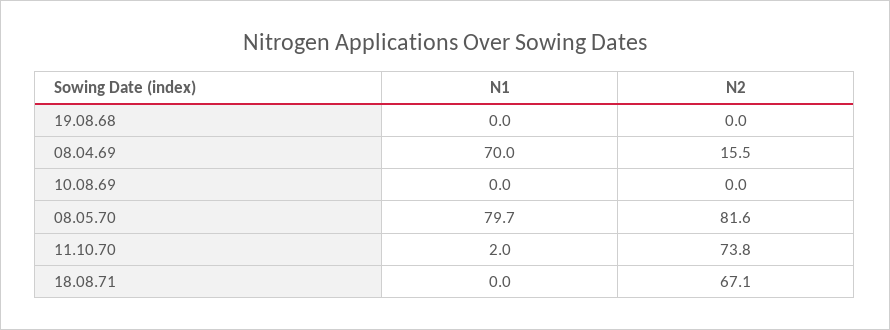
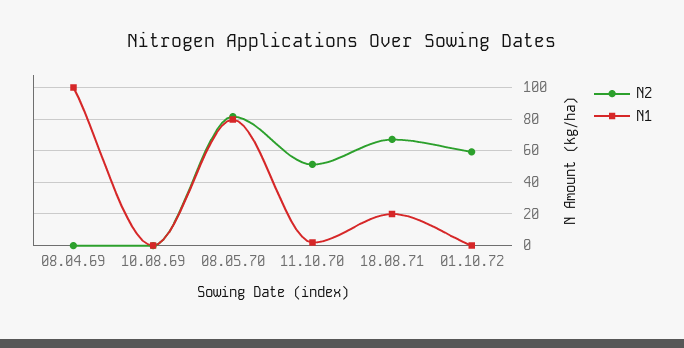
N1, 19.08.68: 0 -> none
N2, 19.08.68: 0 -> none
N1, 08.04.69: 70 -> 100
N2, 08.04.69: 15.5 -> 0
N2, 11.10.70: 73.8 -> 50
N1, 18.08.71: 0 -> 20
N2, 01.10.72: none -> 60
N1, 01.10.72: none -> 0

